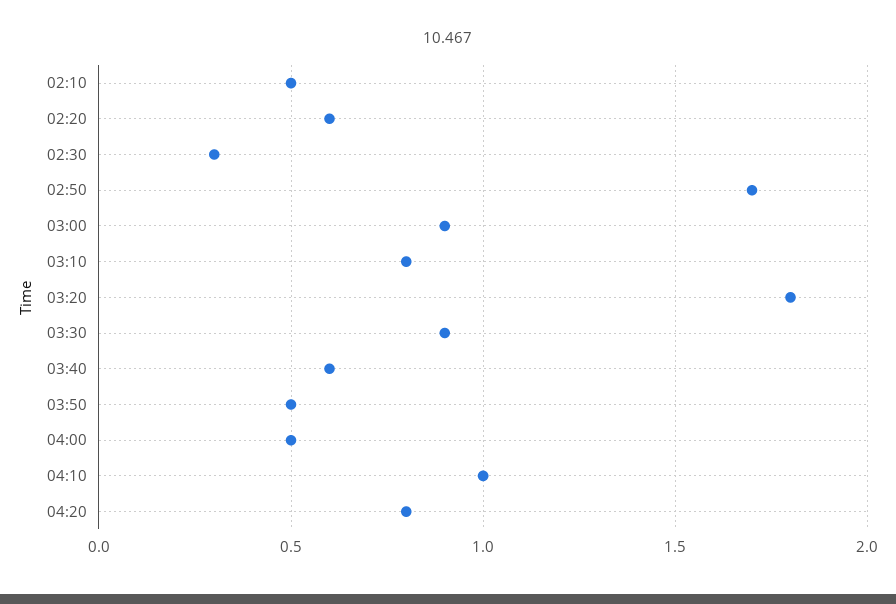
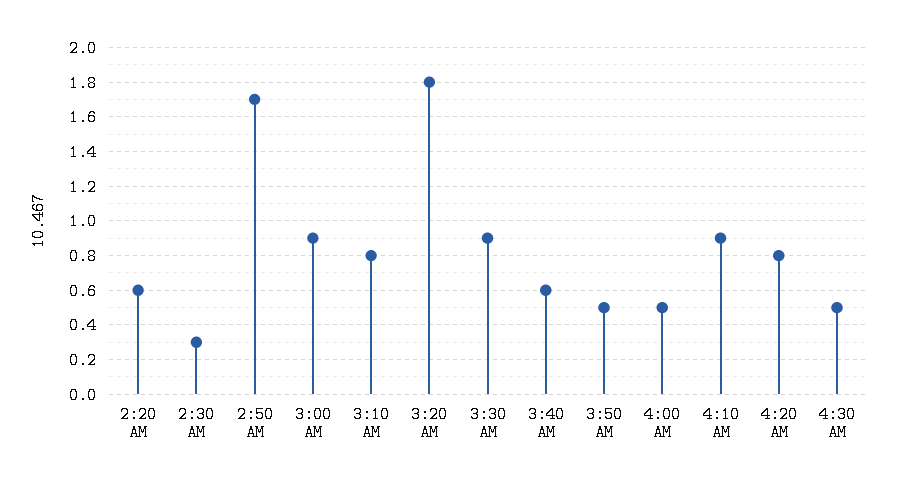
02:10: 0.5 -> none
04:10: 1 -> 0.9
4:30 AM: none -> 0.5

